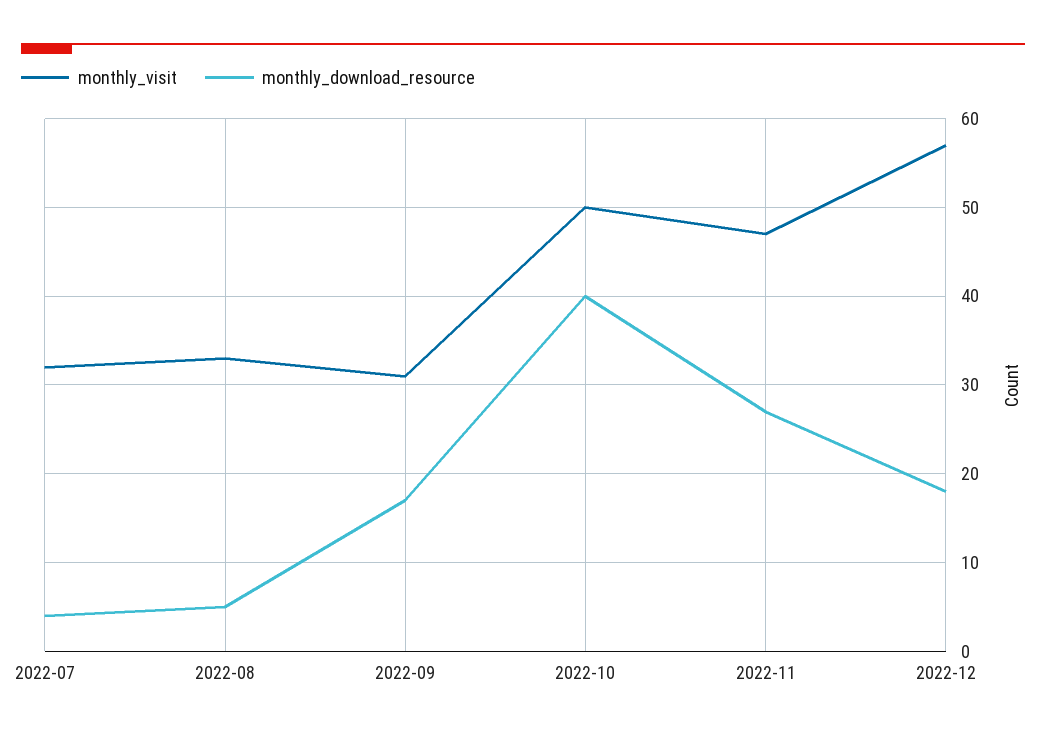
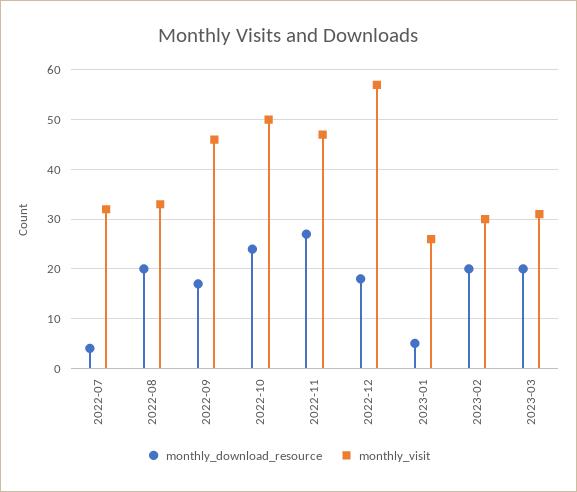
monthly_download_resource, 2022-08: 5 -> 20
monthly_visit, 2022-09: 31 -> 45
monthly_download_resource, 2022-10: 40 -> 25
monthly_download_resource, 2023-01: none -> 5
monthly_visit, 2023-01: none -> 25
monthly_download_resource, 2023-02: none -> 20
monthly_visit, 2023-02: none -> 30
monthly_download_resource, 2023-03: none -> 20
monthly_visit, 2023-03: none -> 30

